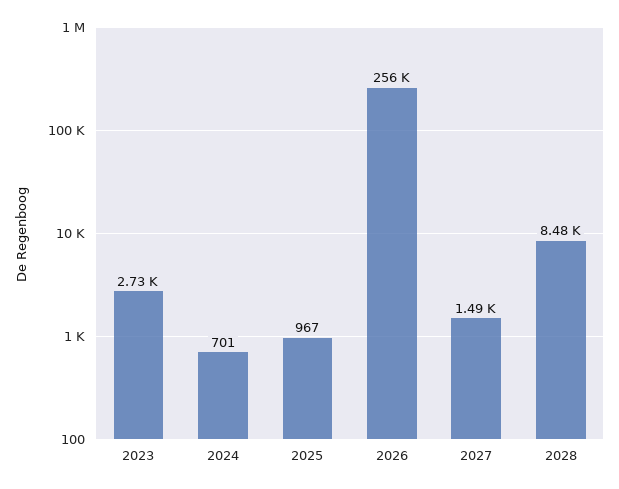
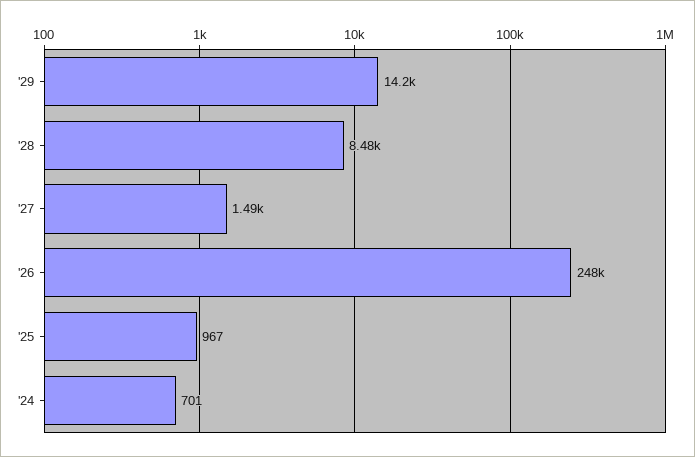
2023: 2730 -> none
2026: 256000 -> 248000
'29: none -> 14200

